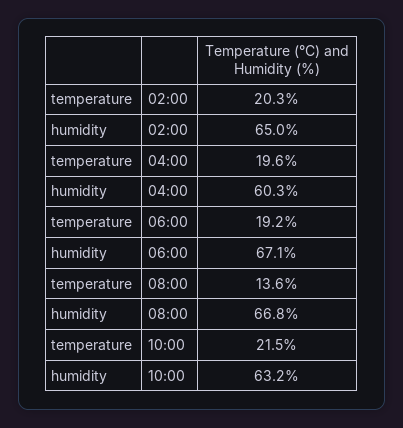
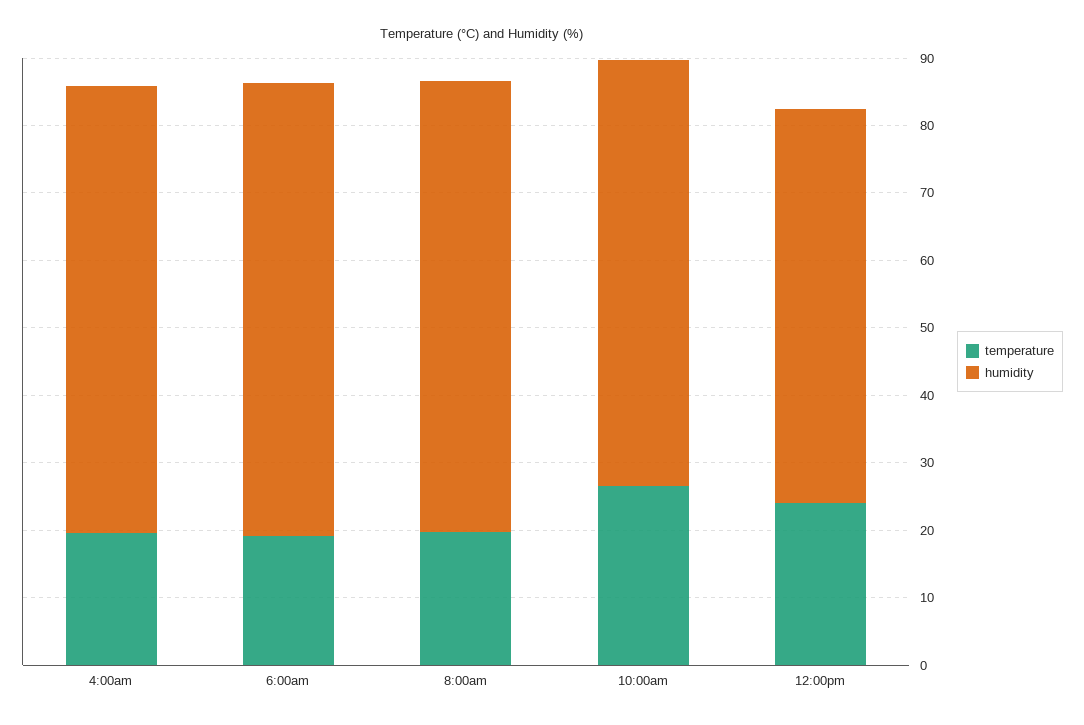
temperature, 02:00: 20.3 -> none
humidity, 02:00: 65 -> none
humidity, 04:00: 60.3 -> 66
temperature, 08:00: 13.6 -> 20
temperature, 10:00: 21.5 -> 26
temperature, 12:00pm: none -> 24
humidity, 12:00pm: none -> 58

